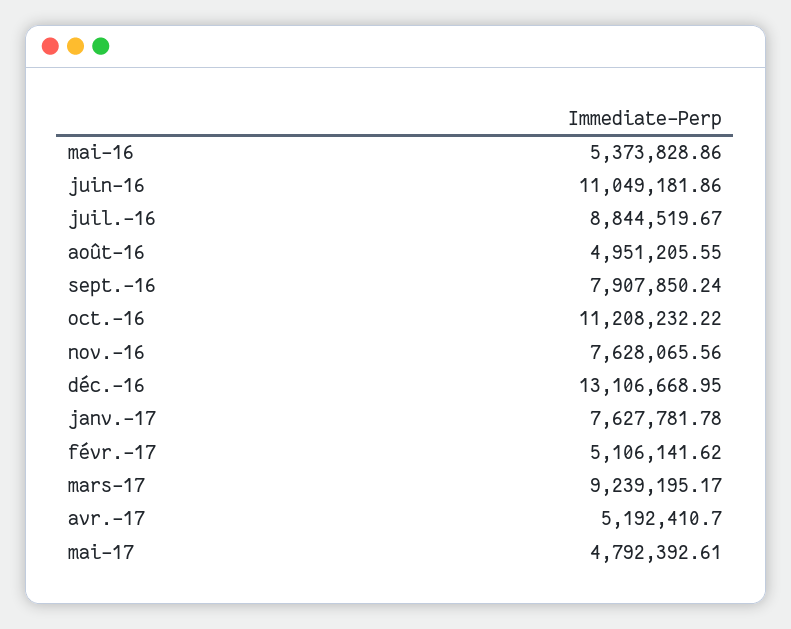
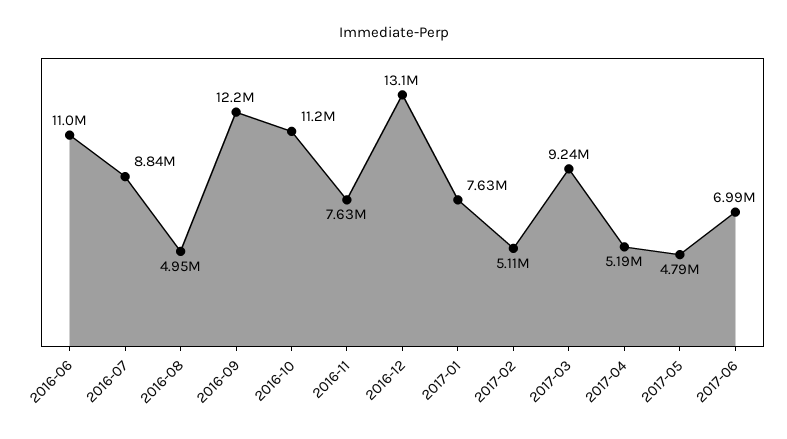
mai-16: 5373828.86 -> none
sept.-16: 7907850.24 -> 12200000
2017-06: none -> 6990000

